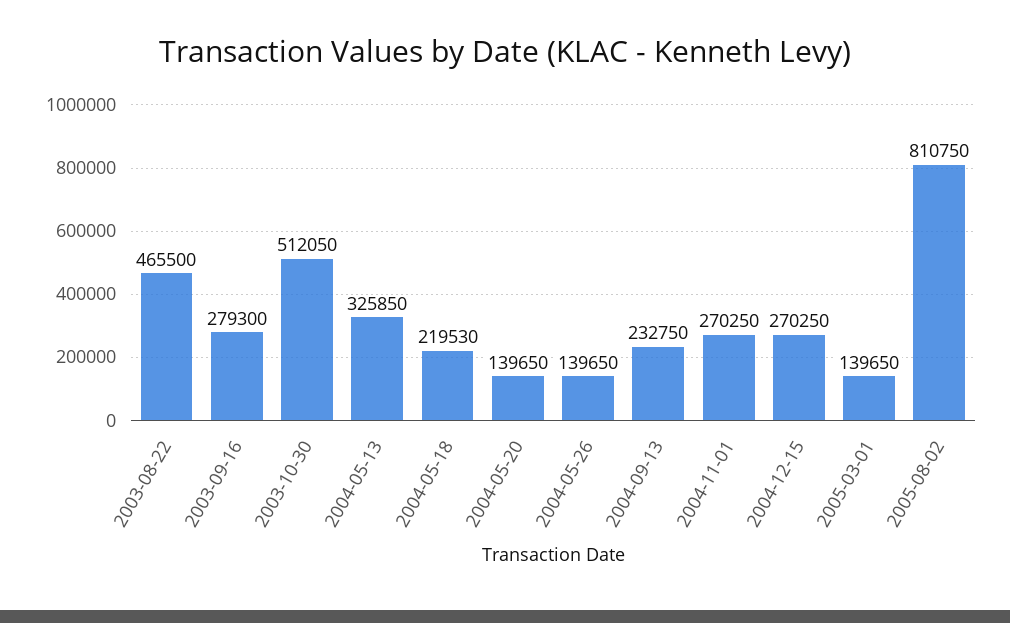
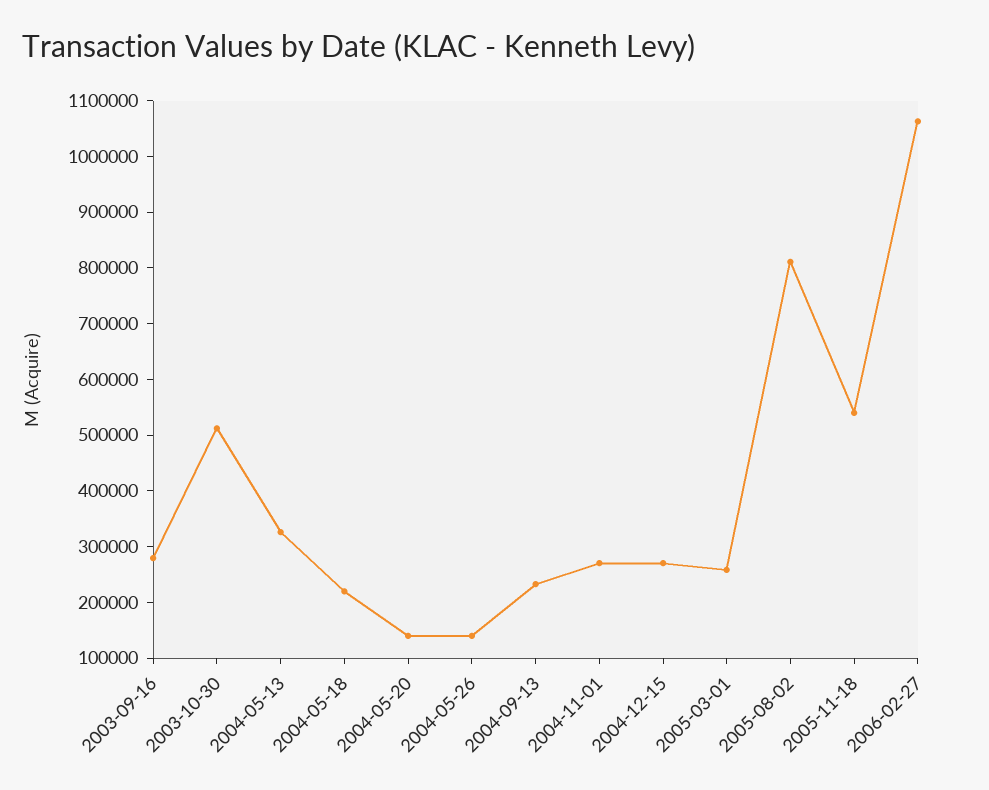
2003-08-22: 465500 -> none
2005-03-01: 139650 -> 260000
2005-11-18: none -> 540000
2006-02-27: none -> 1060000

